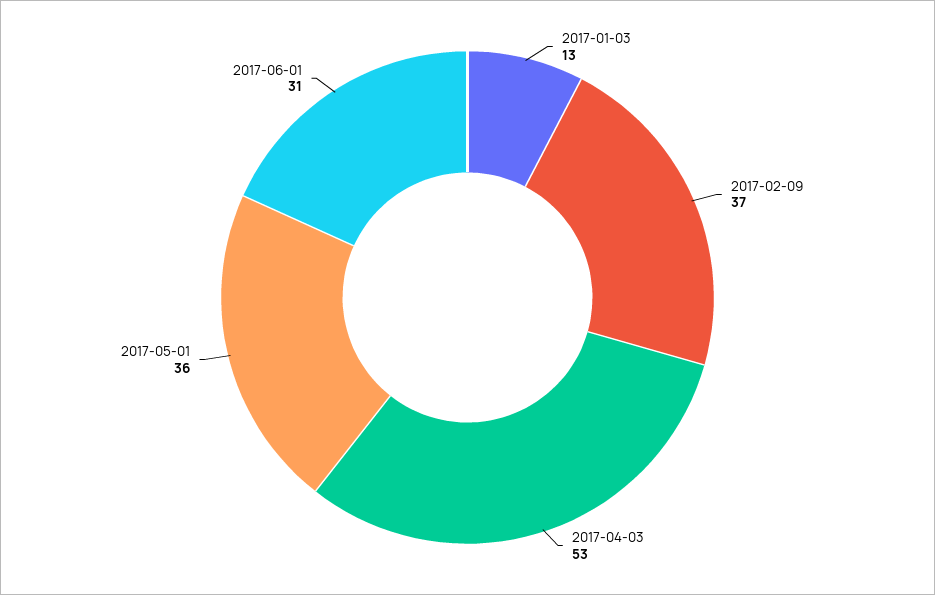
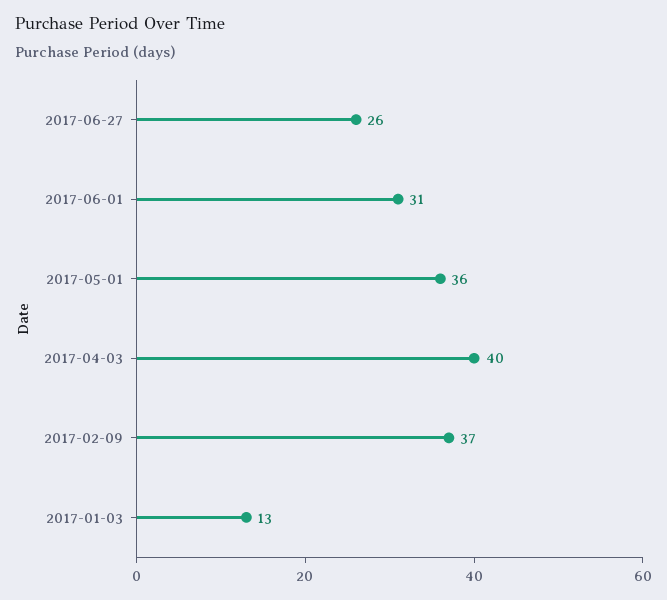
2017-04-03: 53 -> 40
2017-06-27: none -> 26

